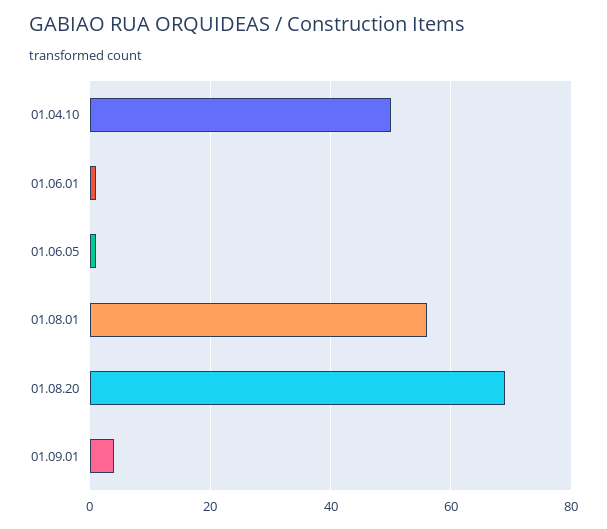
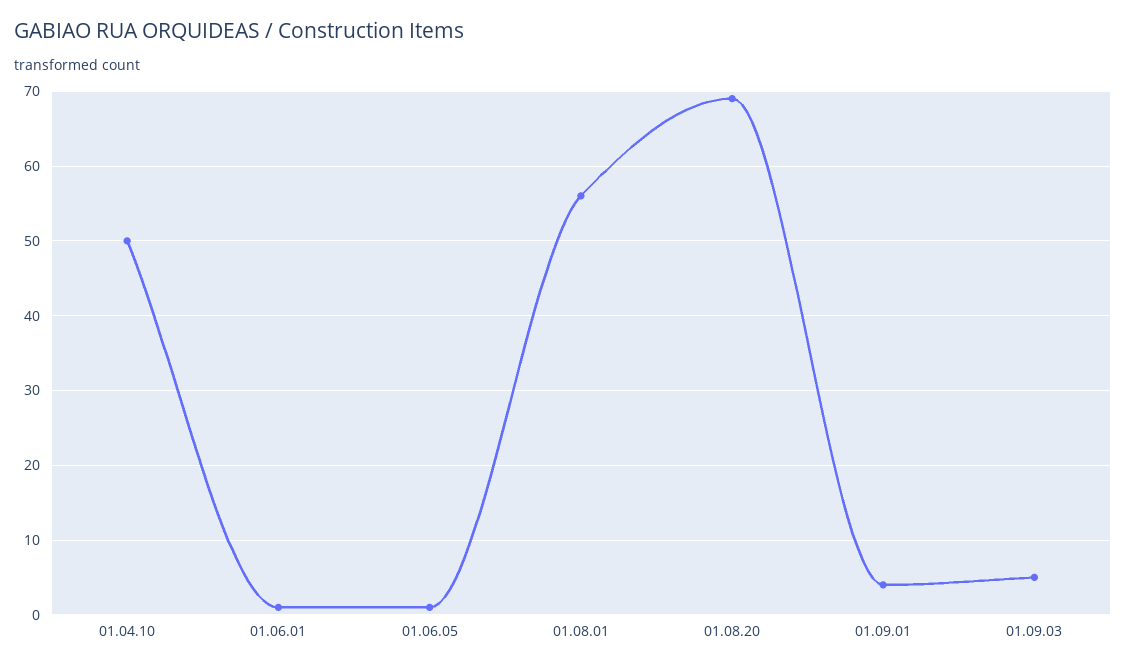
01.09.03: none -> 5

